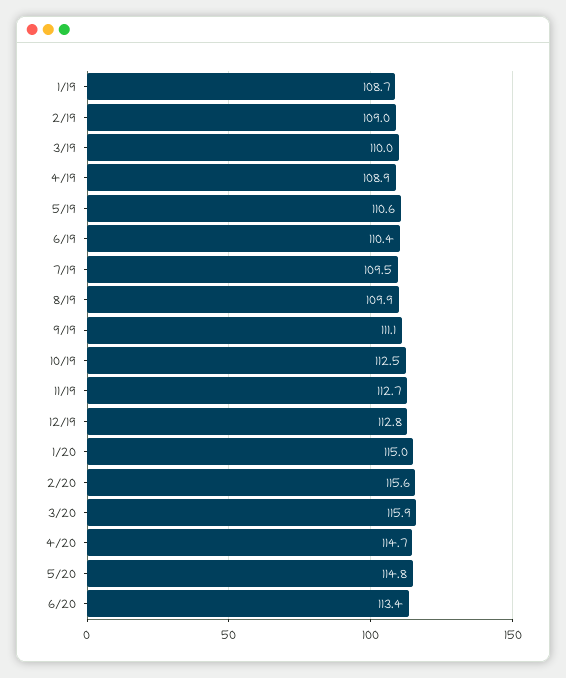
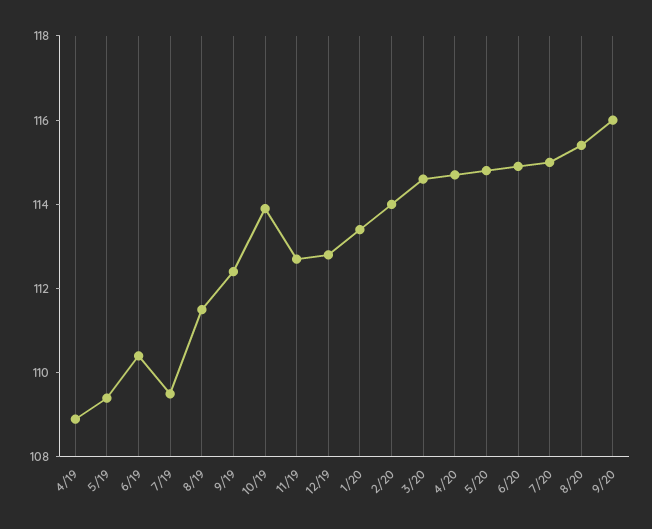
1/19: 108.7 -> none
2/19: 109 -> none
3/19: 110 -> none
5/19: 110.6 -> 109.5
8/19: 109.9 -> 111.5
9/19: 111.1 -> 112.5
10/19: 112.5 -> 114
1/20: 115 -> 113.5
2/20: 115.6 -> 114
3/20: 115.9 -> 114.5
6/20: 113.4 -> 115
7/20: none -> 115
8/20: none -> 115.5
9/20: none -> 116

